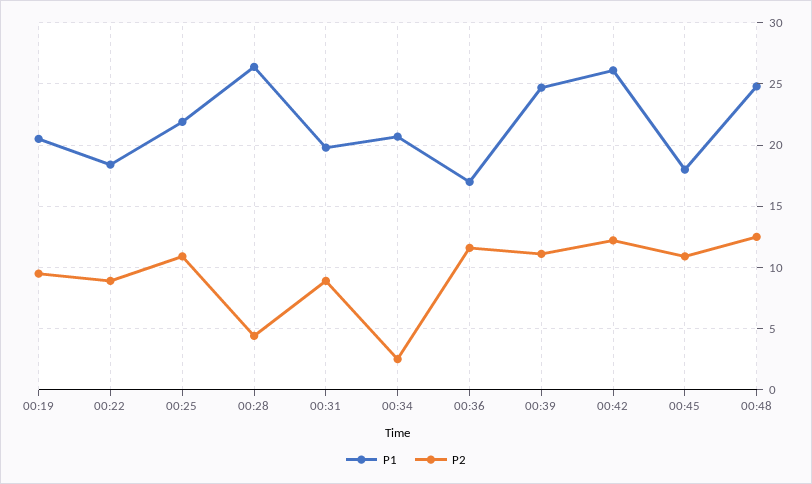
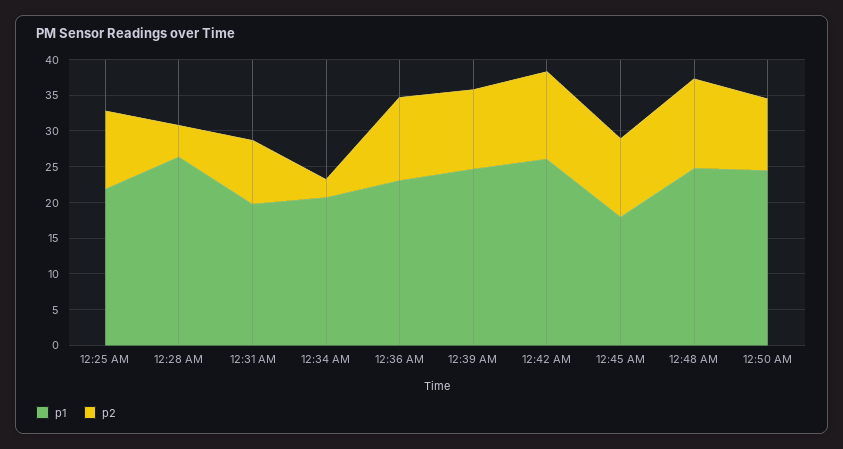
P1, 00:19: 20.5 -> none
P2, 00:19: 9.5 -> none
P1, 00:22: 18.5 -> none
P2, 00:22: 9 -> none
P1, 00:36: 17 -> 22.5
P1, 12:50 AM: none -> 25
P2, 12:50 AM: none -> 10

